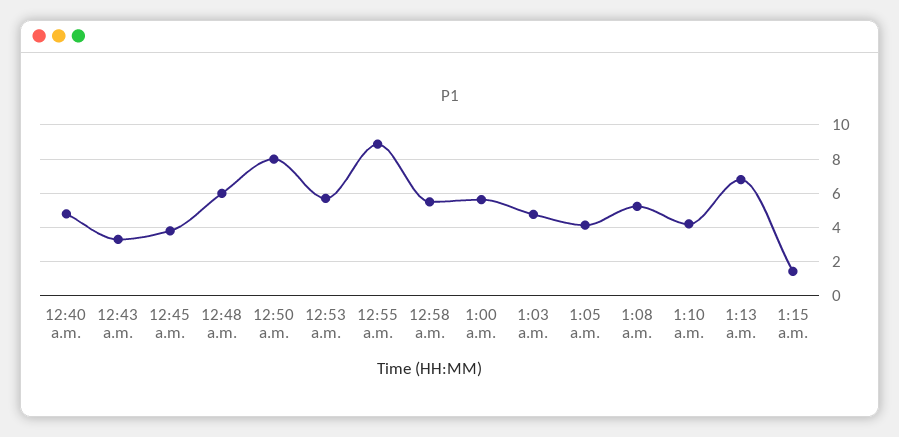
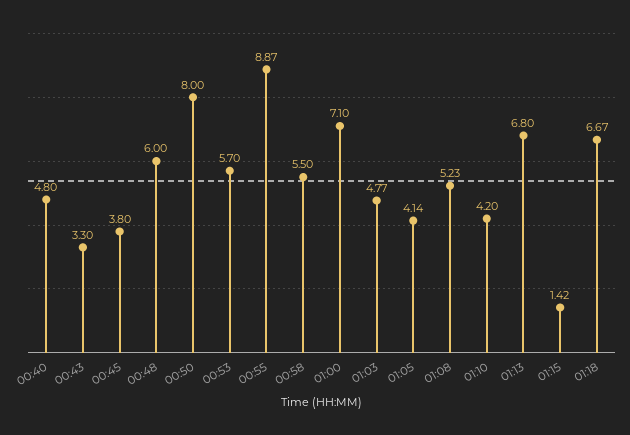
1:00 a.m.: 5.5 -> 7.1
01:18: none -> 6.67

